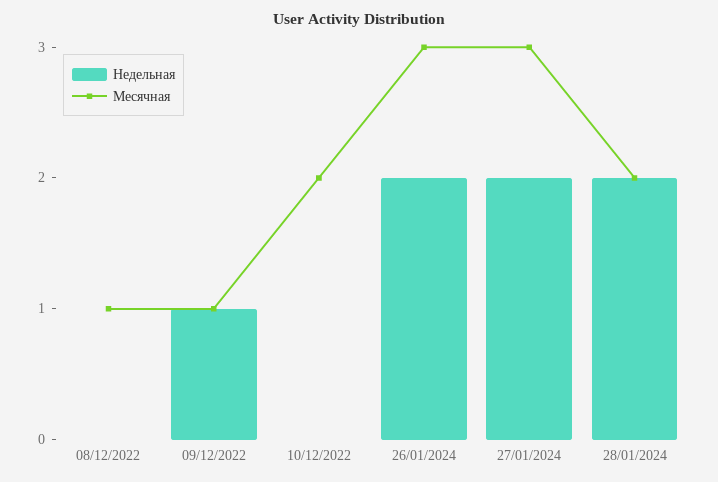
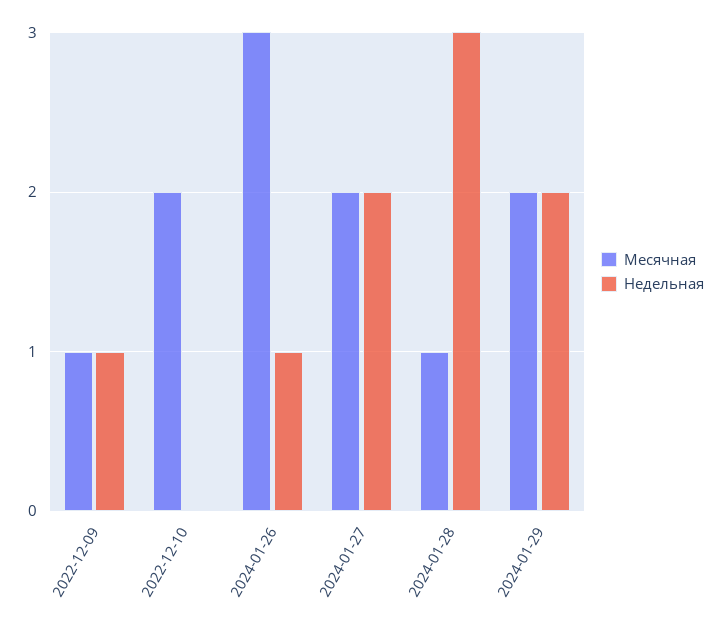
Недельная, 08/12/2022: 0 -> none
Месячная, 08/12/2022: 1 -> none
Недельная, 26/01/2024: 2 -> 1
Месячная, 27/01/2024: 3 -> 2
Недельная, 28/01/2024: 2 -> 3
Месячная, 28/01/2024: 2 -> 1
Месячная, 2024-01-29: none -> 2
Недельная, 2024-01-29: none -> 2

